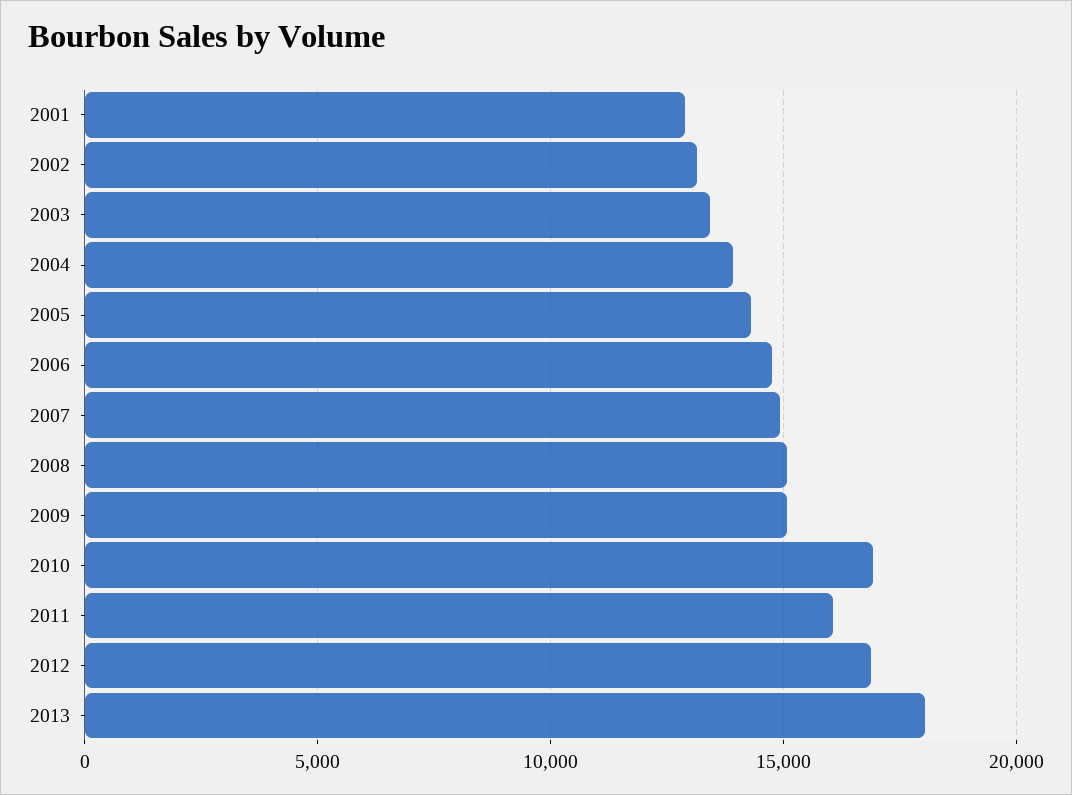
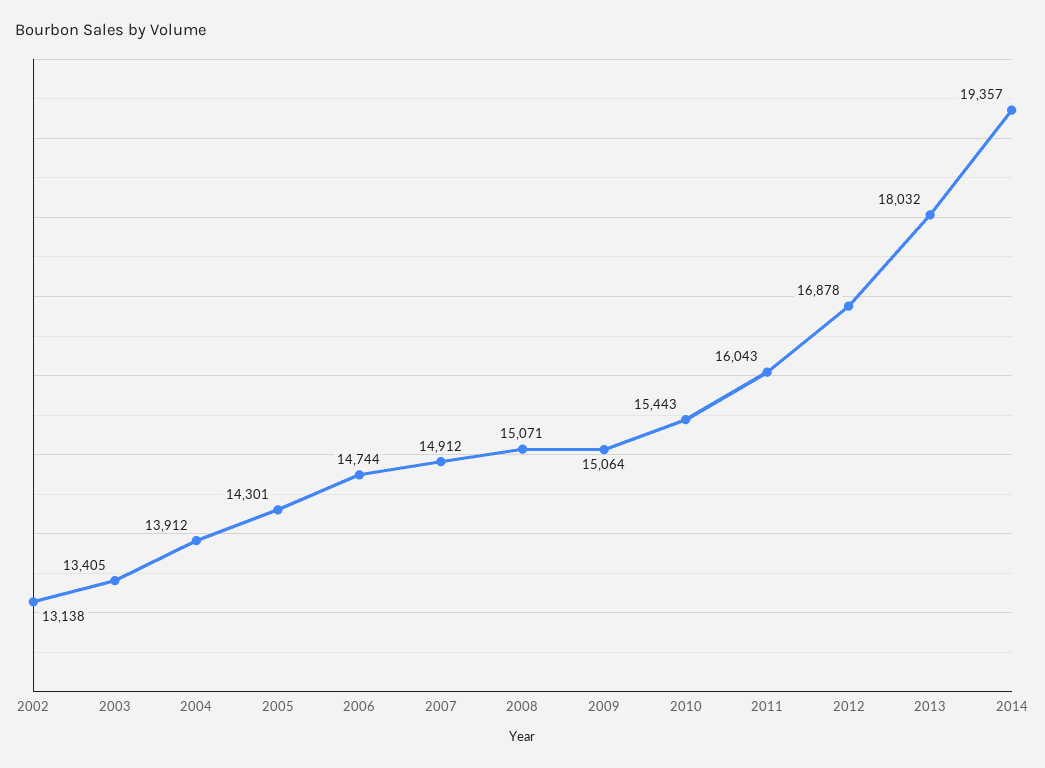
2001: 13000 -> none
2010: 17000 -> 15443
2014: none -> 19357

